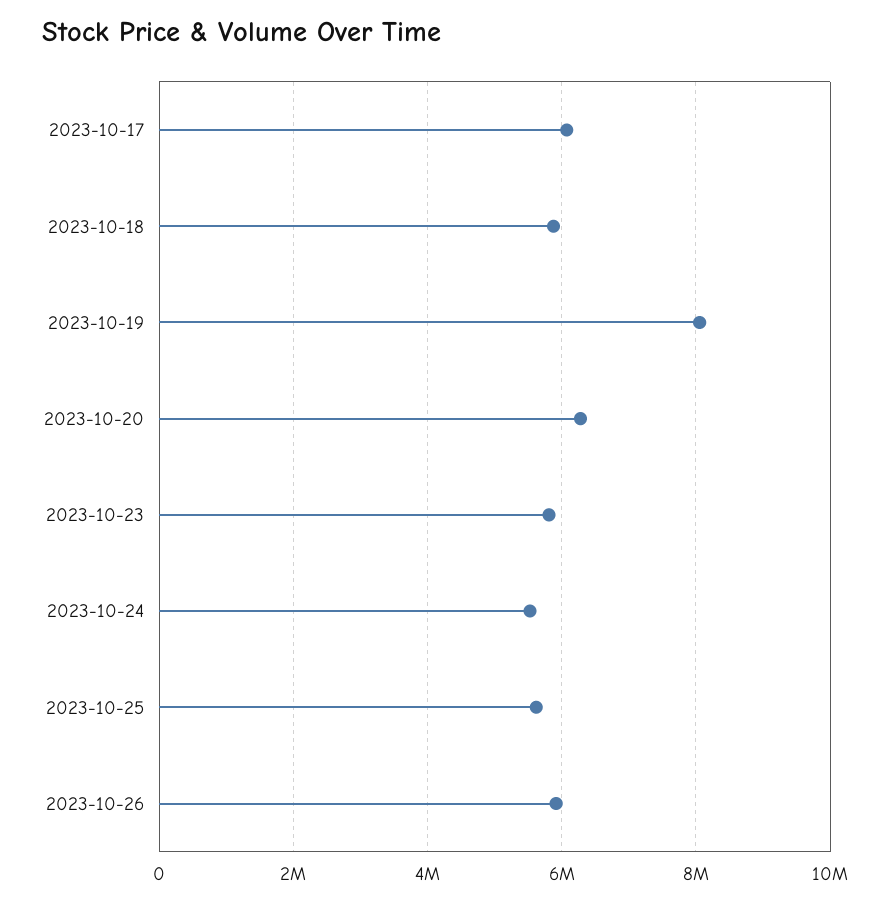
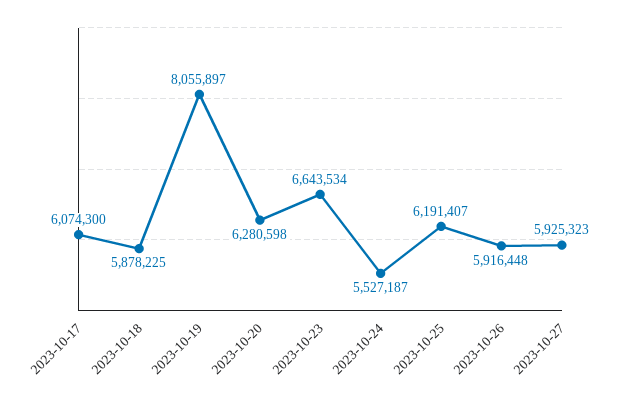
2023-10-23: 5800000 -> 6643534
2023-10-25: 5600000 -> 6191407
2023-10-27: none -> 5925323

